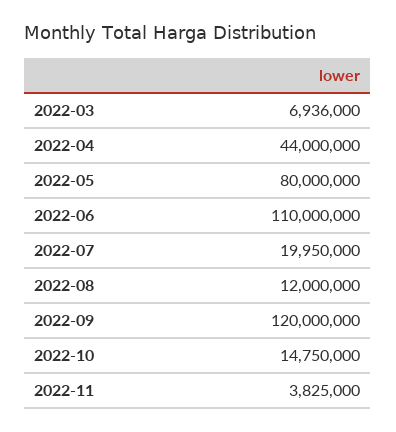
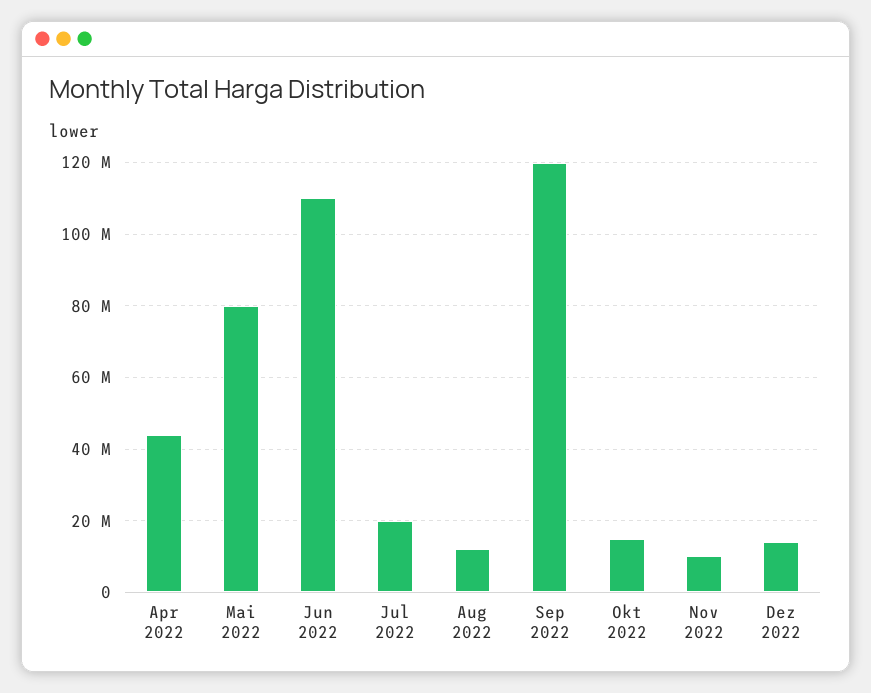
2022-03: 6936000 -> none
2022-11: 3825000 -> 10000000
Dez 2022: none -> 14000000

